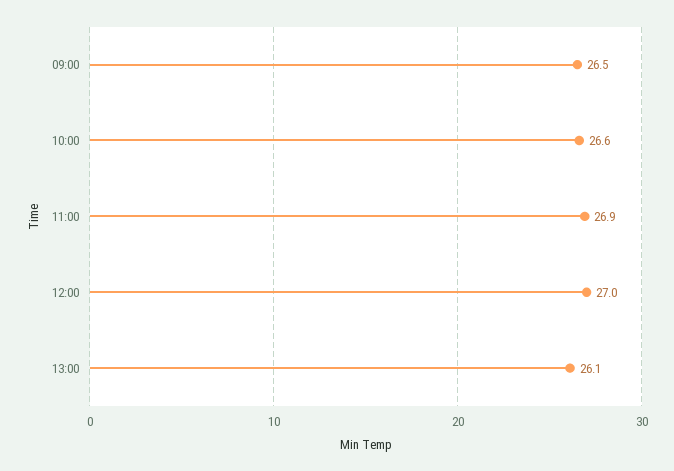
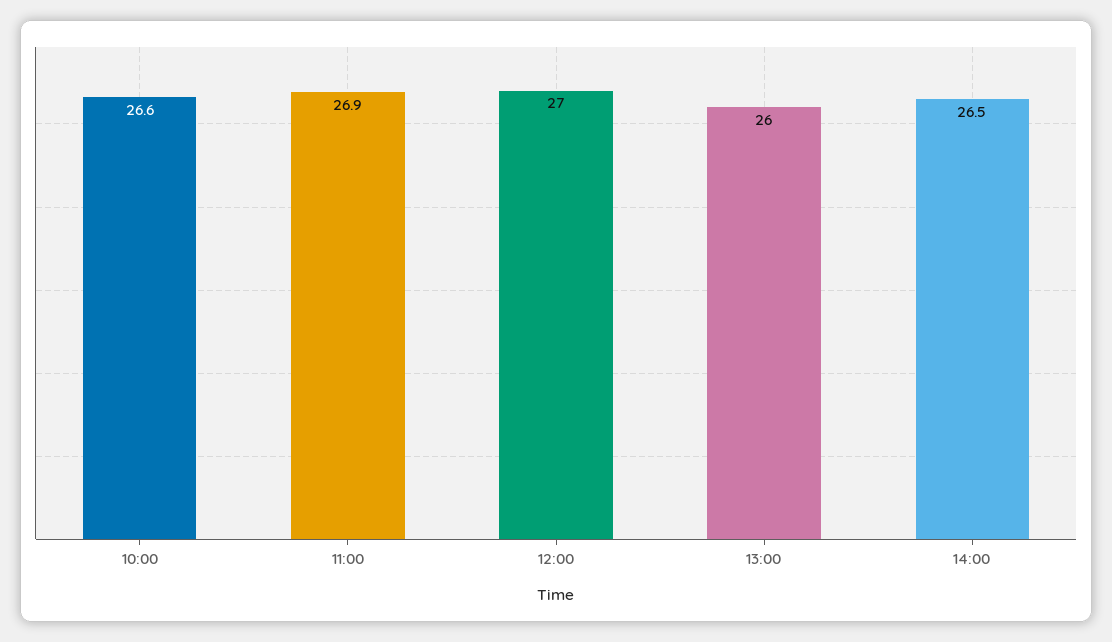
09:00: 26.5 -> none
13:00: 26.1 -> 26
14:00: none -> 26.5

